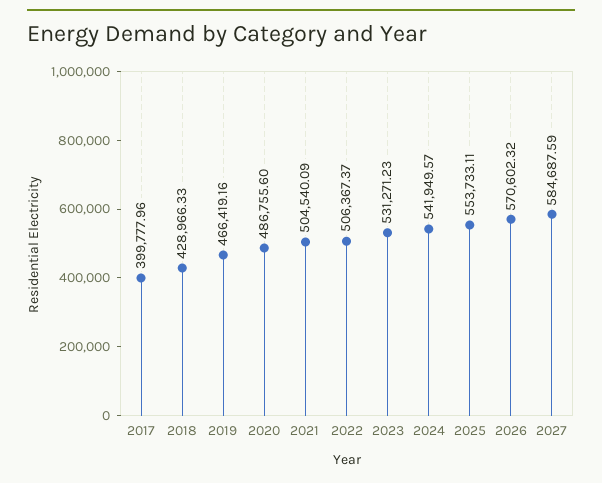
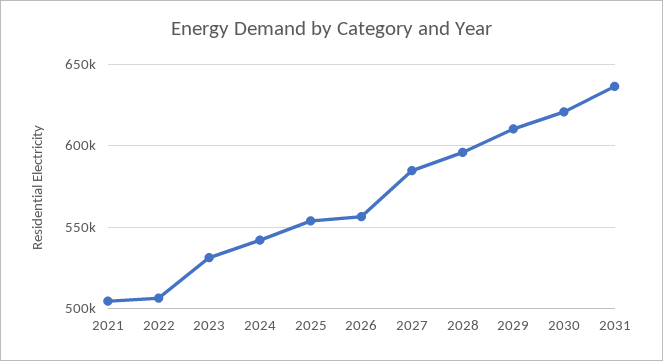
2017: 399777.96 -> none
2018: 428966.33 -> none
2019: 466419.16 -> none
2020: 486755.6 -> none
2026: 570602.32 -> 555000
2028: none -> 595000
2029: none -> 610000
2030: none -> 620000
2031: none -> 635000

